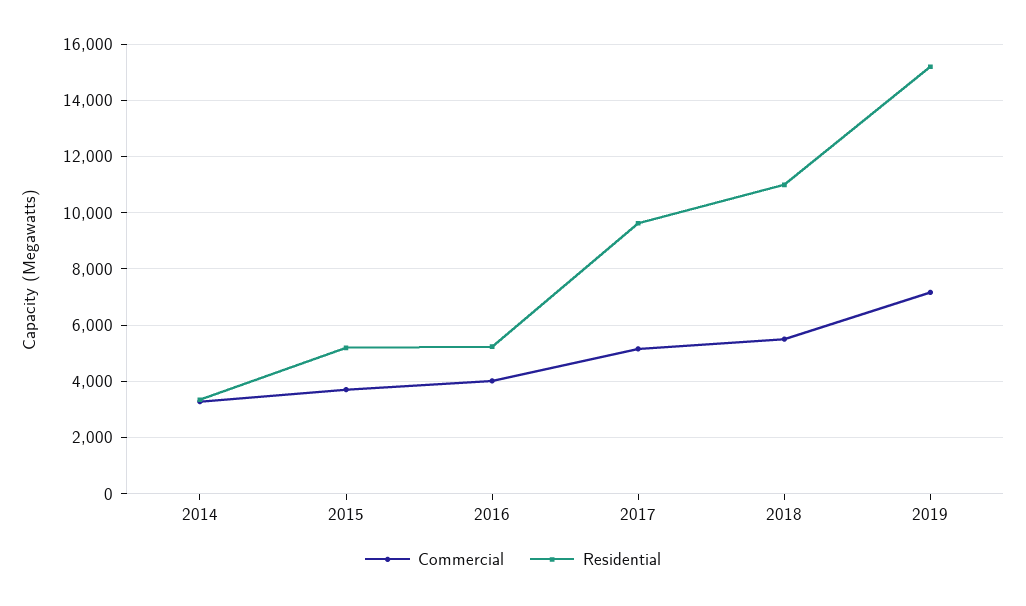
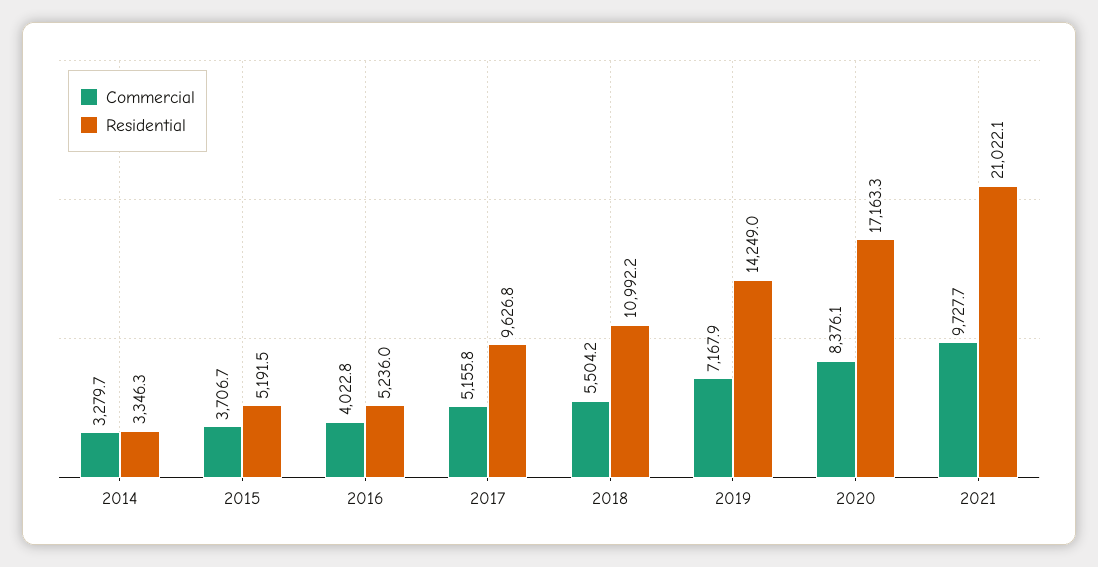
Residential, 2019: 15250 -> 14249
Commercial, 2020: none -> 8376.1
Residential, 2020: none -> 17163.3
Commercial, 2021: none -> 9727.7
Residential, 2021: none -> 21022.1

